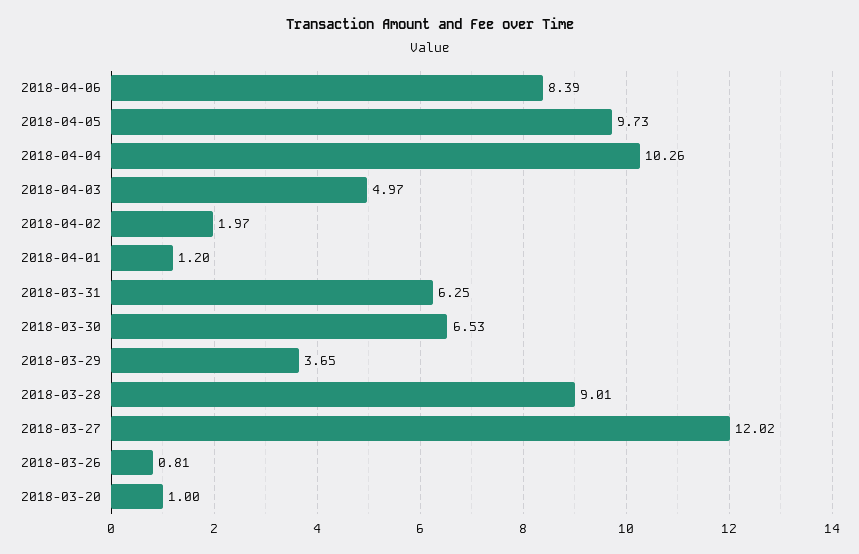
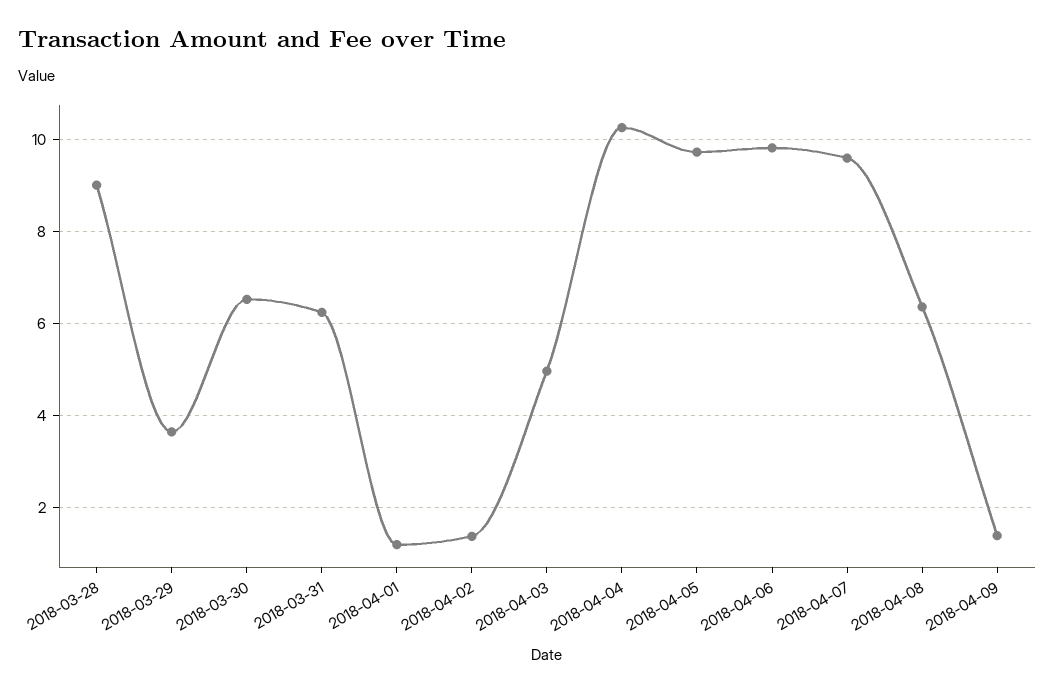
2018-04-06: 8.39 -> 9.8
2018-04-02: 1.97 -> 1.4
2018-03-27: 12.02 -> none
2018-03-26: 0.81 -> none
2018-03-20: 1 -> none
2018-04-07: none -> 9.6
2018-04-08: none -> 6.4
2018-04-09: none -> 1.4

